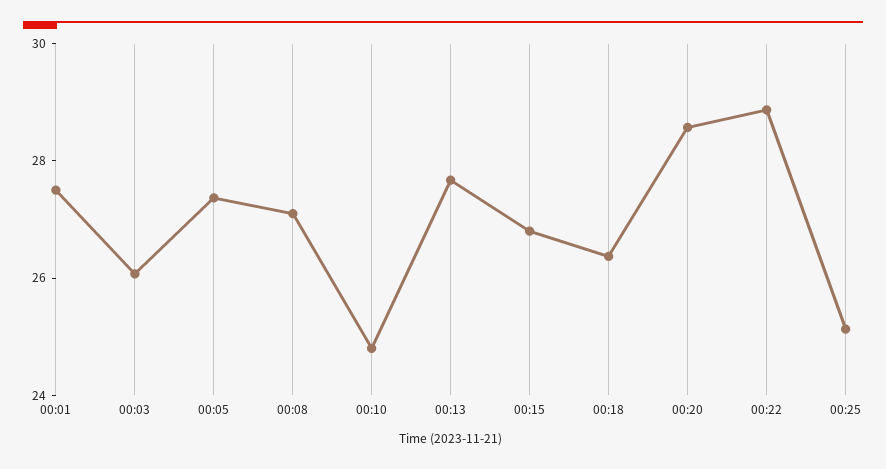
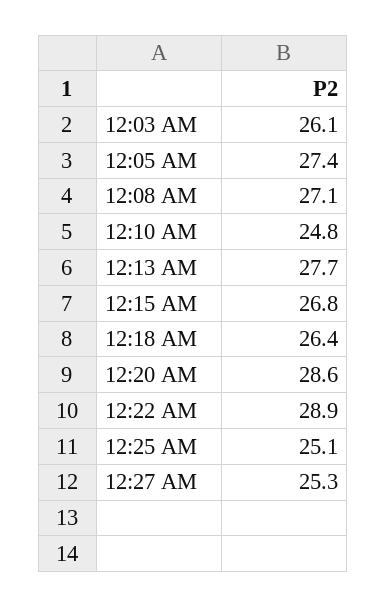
00:01: 27.5 -> none
12:27 AM: none -> 25.3

